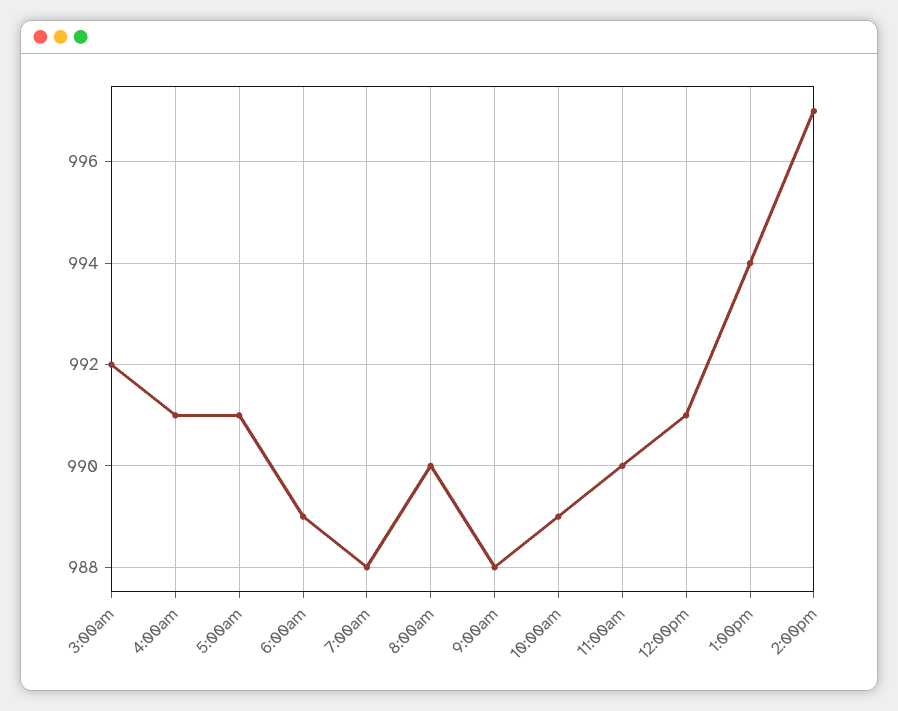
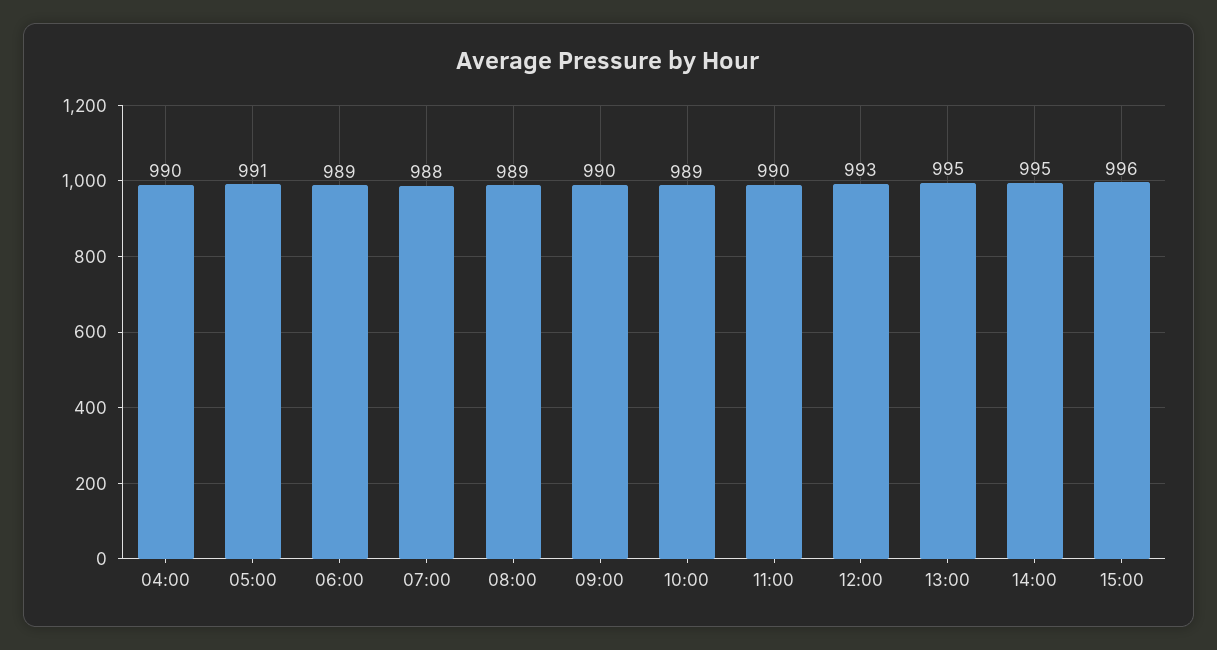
3:00am: 992 -> none
4:00am: 991 -> 990
8:00am: 990 -> 989
9:00am: 988 -> 990
12:00pm: 991 -> 993
1:00pm: 994 -> 995
2:00pm: 997 -> 995
15:00: none -> 996

